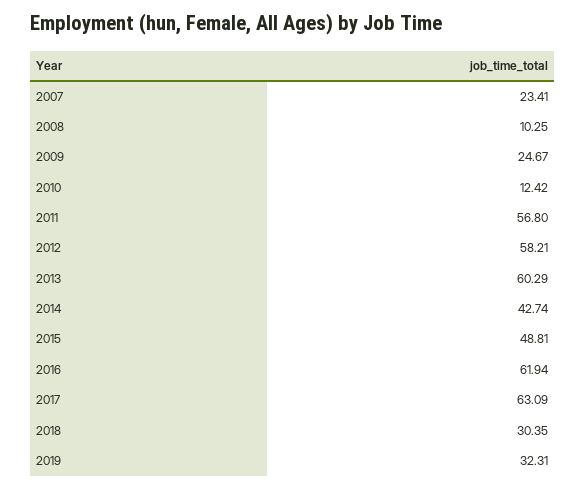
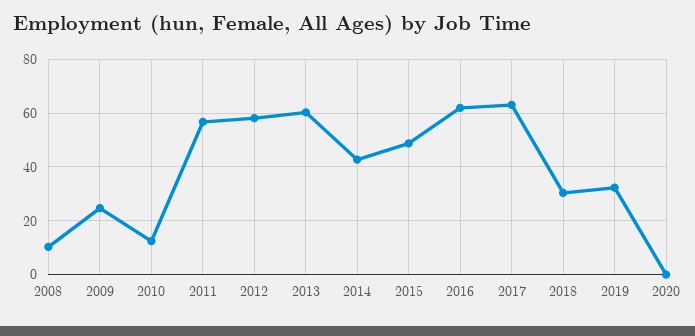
2007: 23.41 -> none
2020: none -> 0

